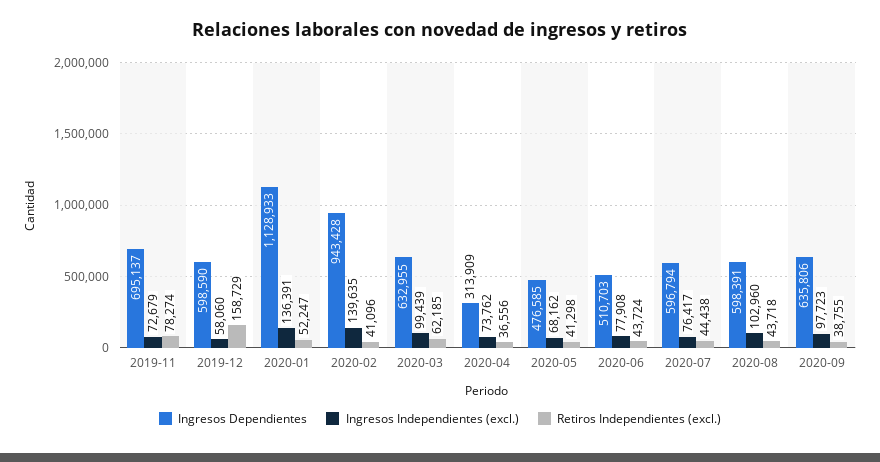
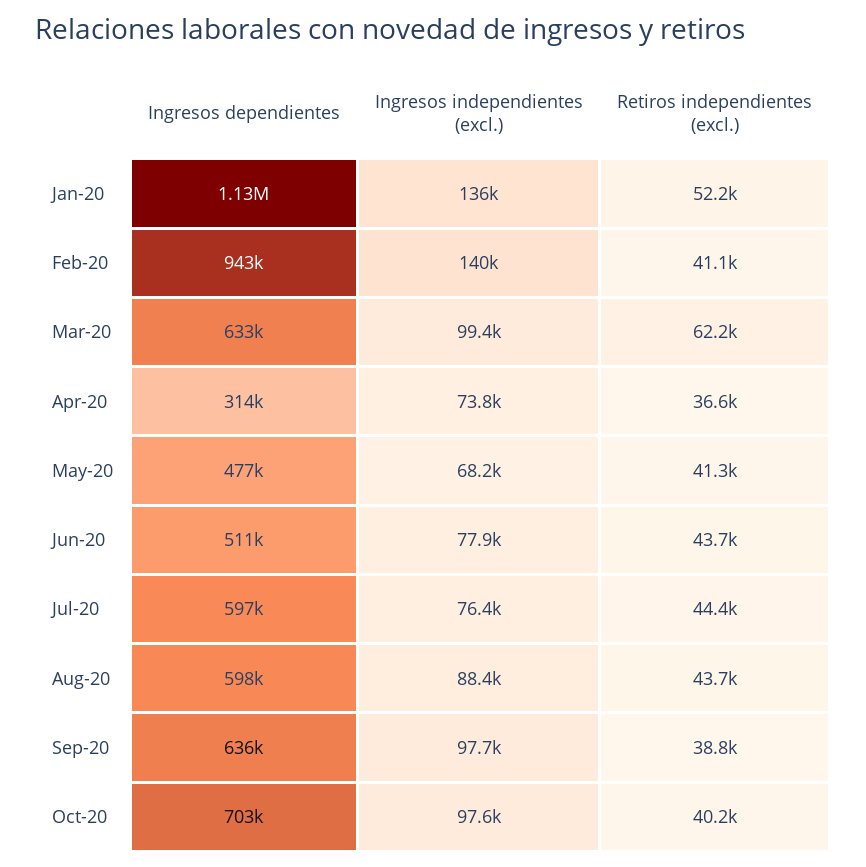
Ingresos Dependientes, 2019-11: 695137 -> none
Ingresos Independientes (excl.), 2019-11: 72679 -> none
Retiros Independientes (excl.), 2019-11: 78274 -> none
Ingresos Dependientes, 2019-12: 598590 -> none
Ingresos Independientes (excl.), 2019-12: 58060 -> none
Retiros Independientes (excl.), 2019-12: 158729 -> none
Ingresos Independientes (excl.), 2020-08: 102960 -> 88400
Ingresos Dependientes, Oct-20: none -> 703000
Ingresos Independientes (excl.), Oct-20: none -> 97600
Retiros Independientes (excl.), Oct-20: none -> 40200

